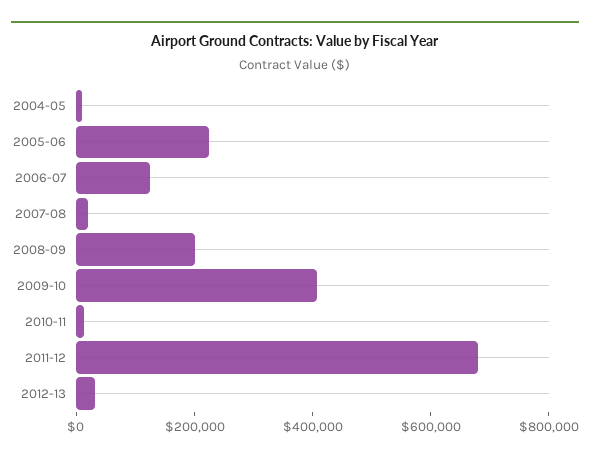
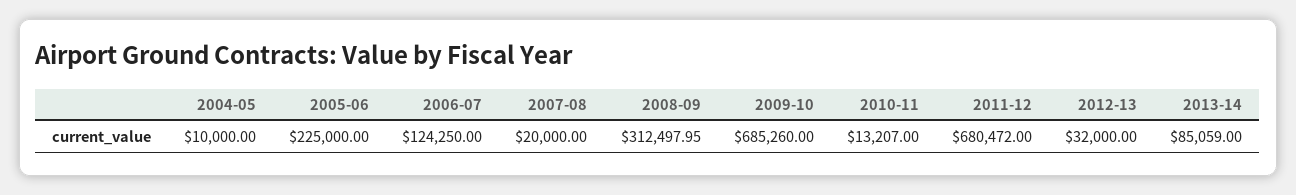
2008-09: 200000 -> 312497.95
2009-10: 400000 -> 685260
2013-14: none -> 85059

